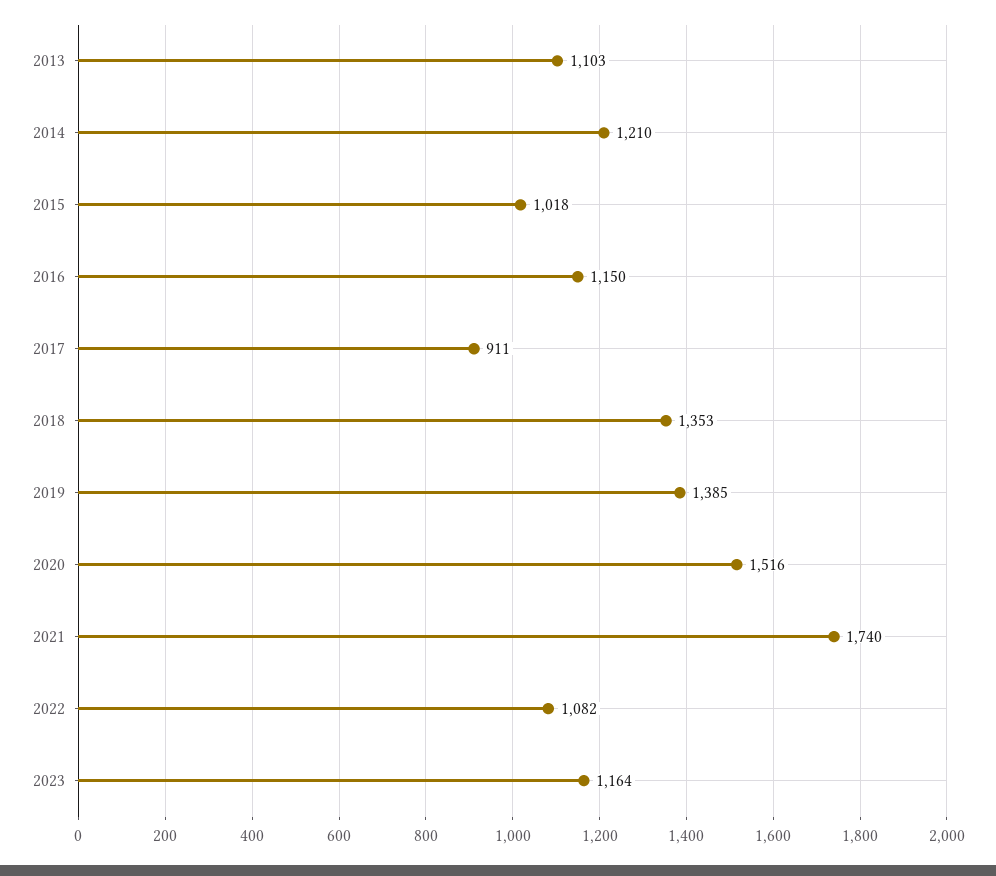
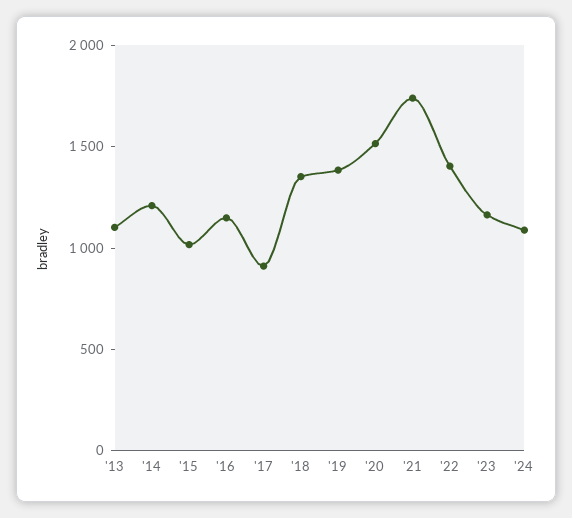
2022: 1082 -> 1400
'24: none -> 1100

